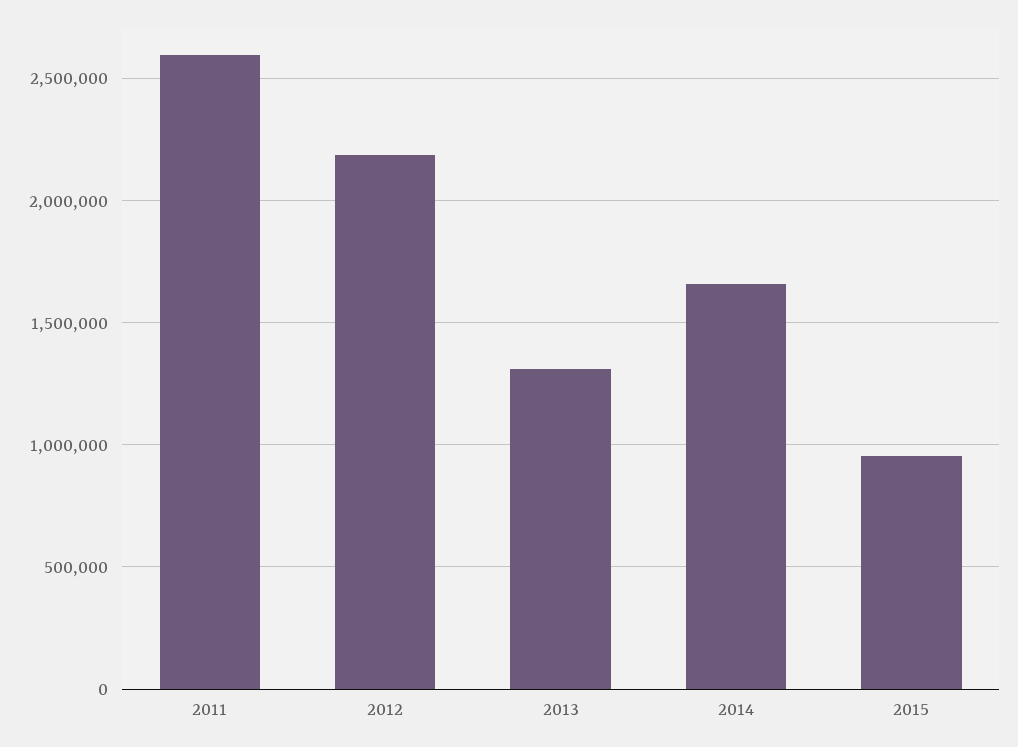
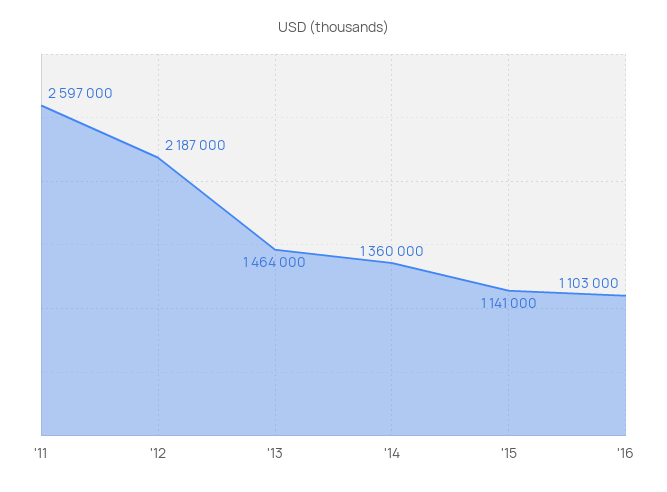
2013: 1300000 -> 1464000
2014: 1650000 -> 1360000
2015: 950000 -> 1141000
'16: none -> 1103000

